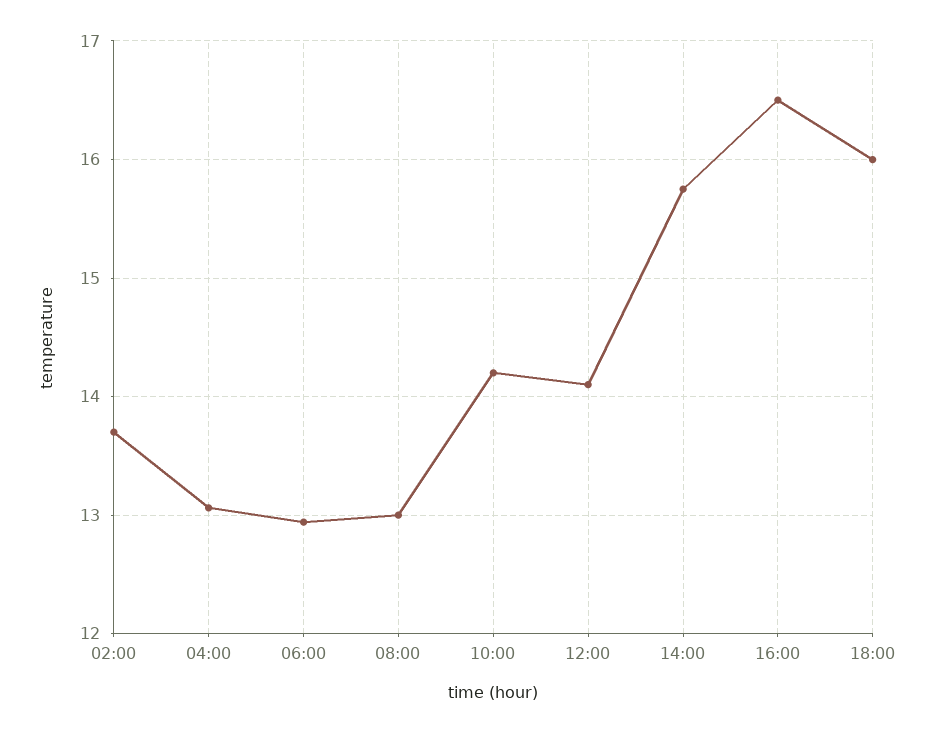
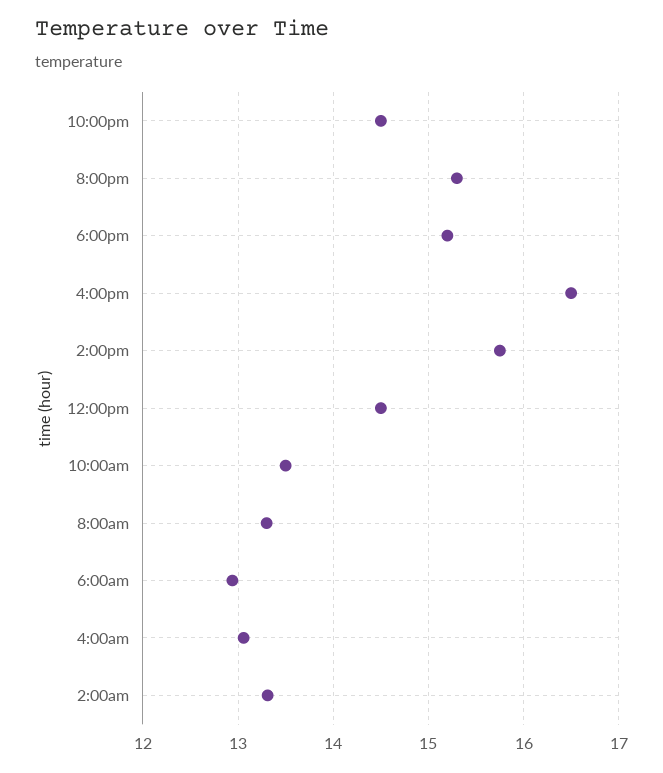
02:00: 13.7 -> 13.3
08:00: 13 -> 13.3
10:00: 14.2 -> 13.5
12:00: 14.1 -> 14.5
18:00: 16 -> 15.2
10:00pm: none -> 14.5
8:00pm: none -> 15.3

